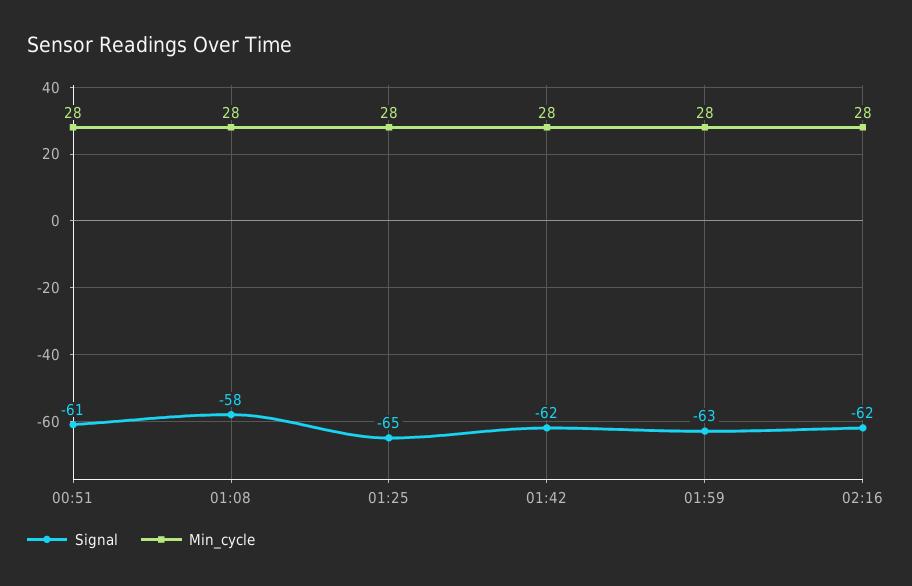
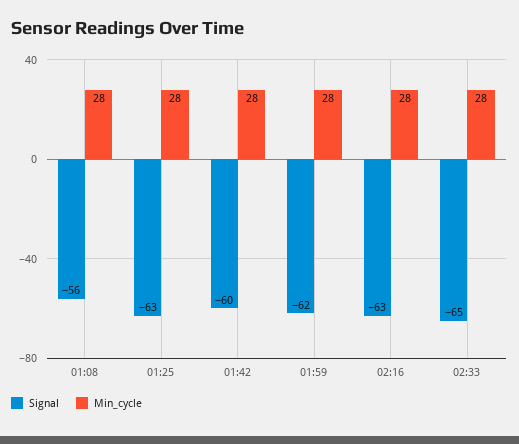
Signal, 00:51: -61 -> none
Min_cycle, 00:51: 28 -> none
Signal, 01:08: -58 -> -56
Signal, 01:25: -65 -> -63
Signal, 01:42: -62 -> -60
Signal, 01:59: -63 -> -62
Signal, 02:16: -62 -> -63
Signal, 02:33: none -> -65
Min_cycle, 02:33: none -> 28

